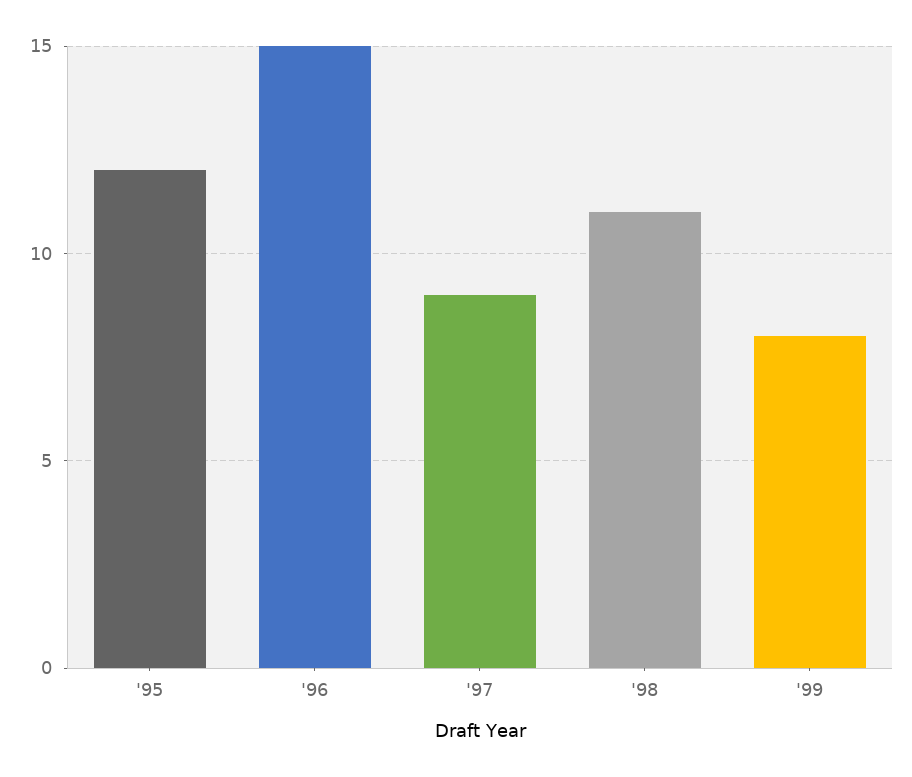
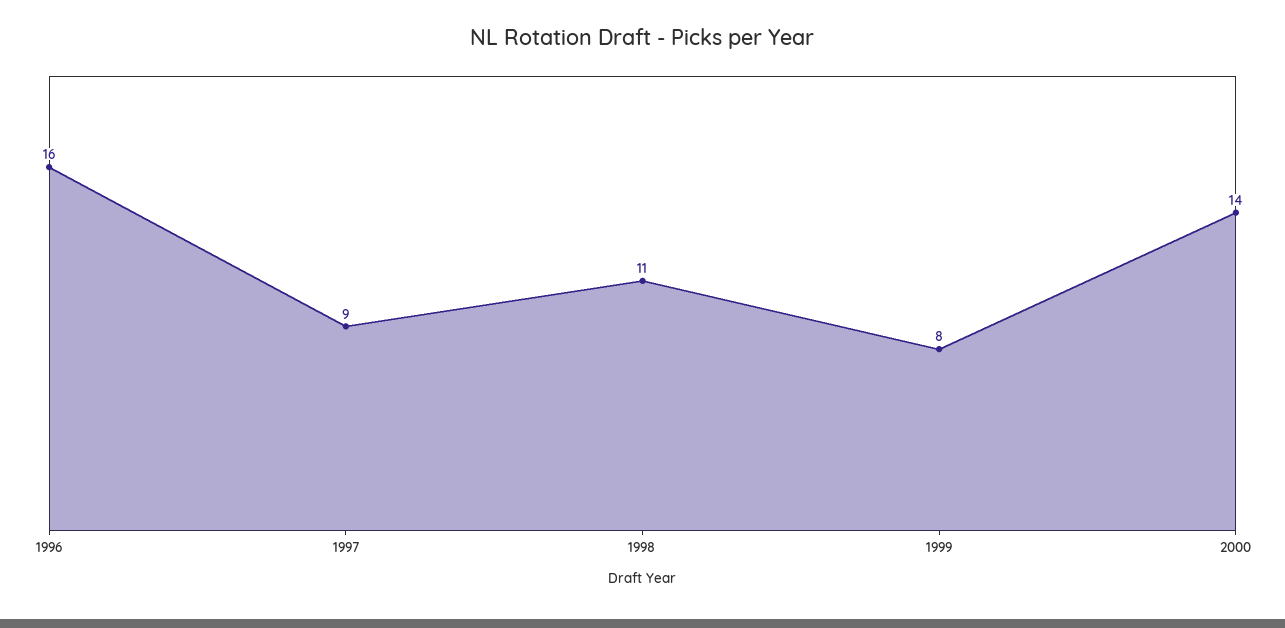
'95: 12 -> none
'96: 15 -> 16
2000: none -> 14

